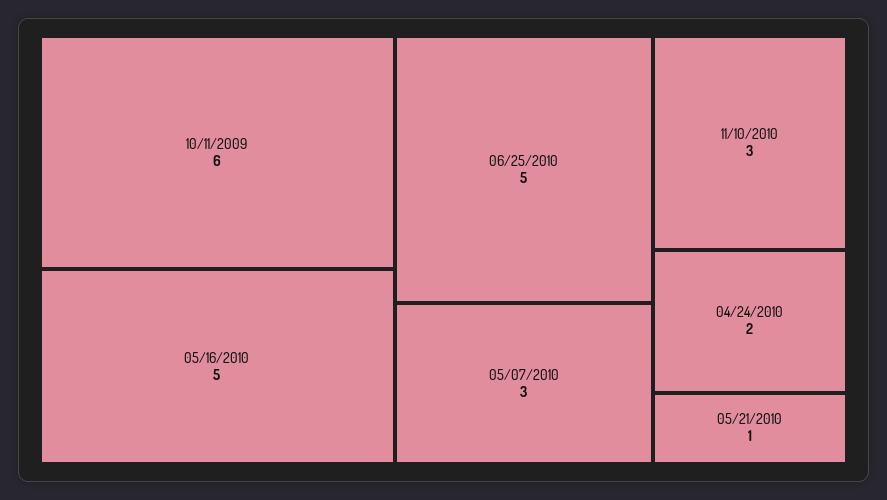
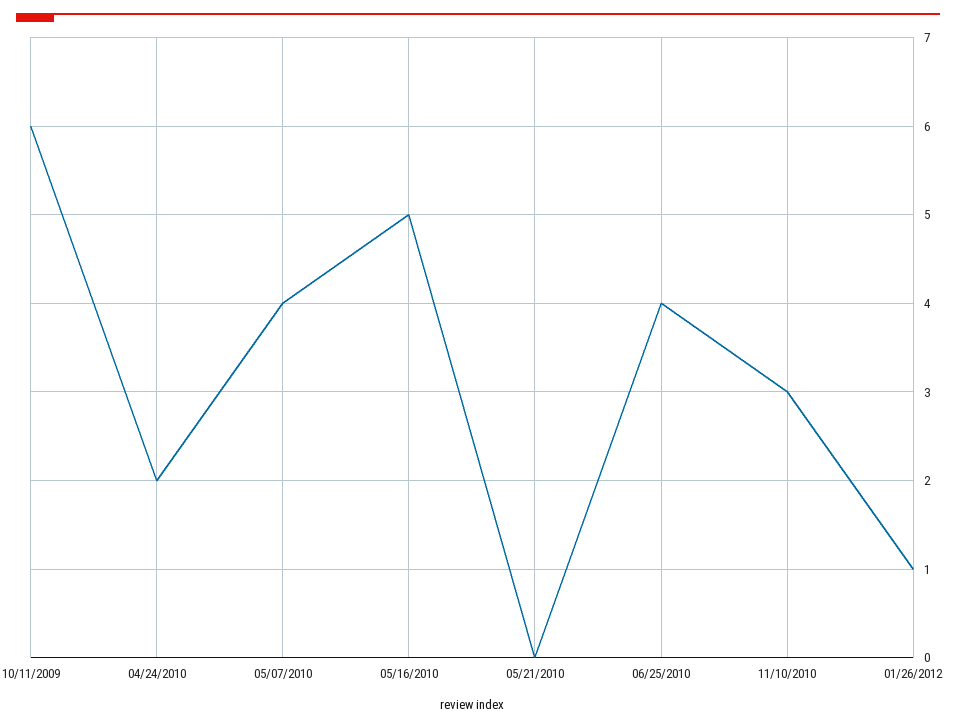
06/25/2010: 5 -> 4
05/07/2010: 3 -> 4
05/21/2010: 1 -> 0
01/26/2012: none -> 1

